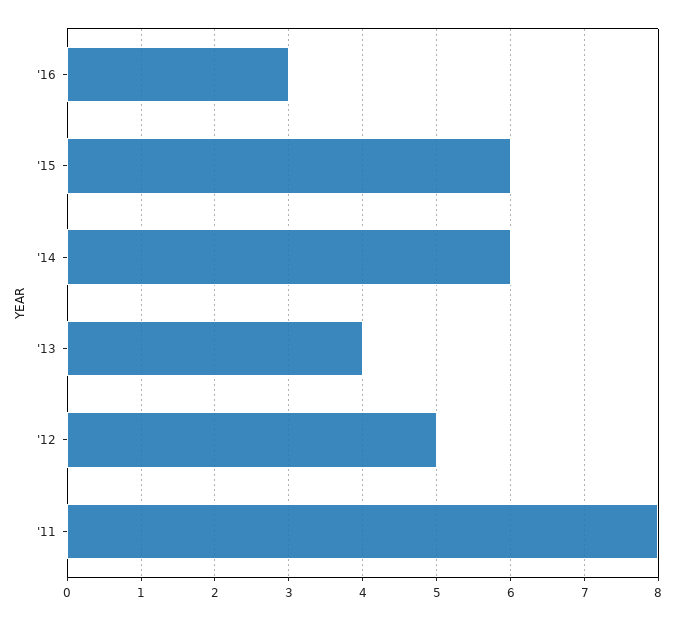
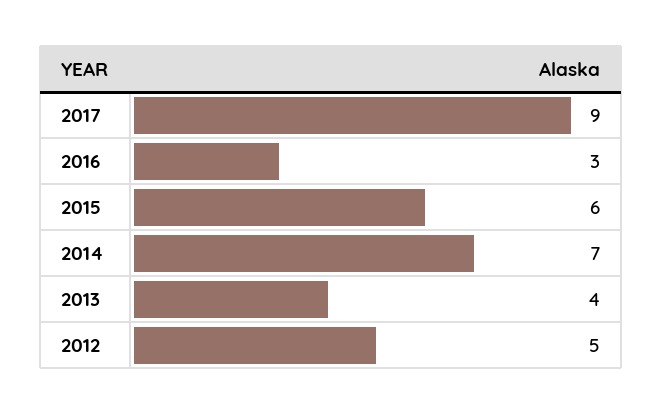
'14: 6 -> 7
'11: 8 -> none
2017: none -> 9

